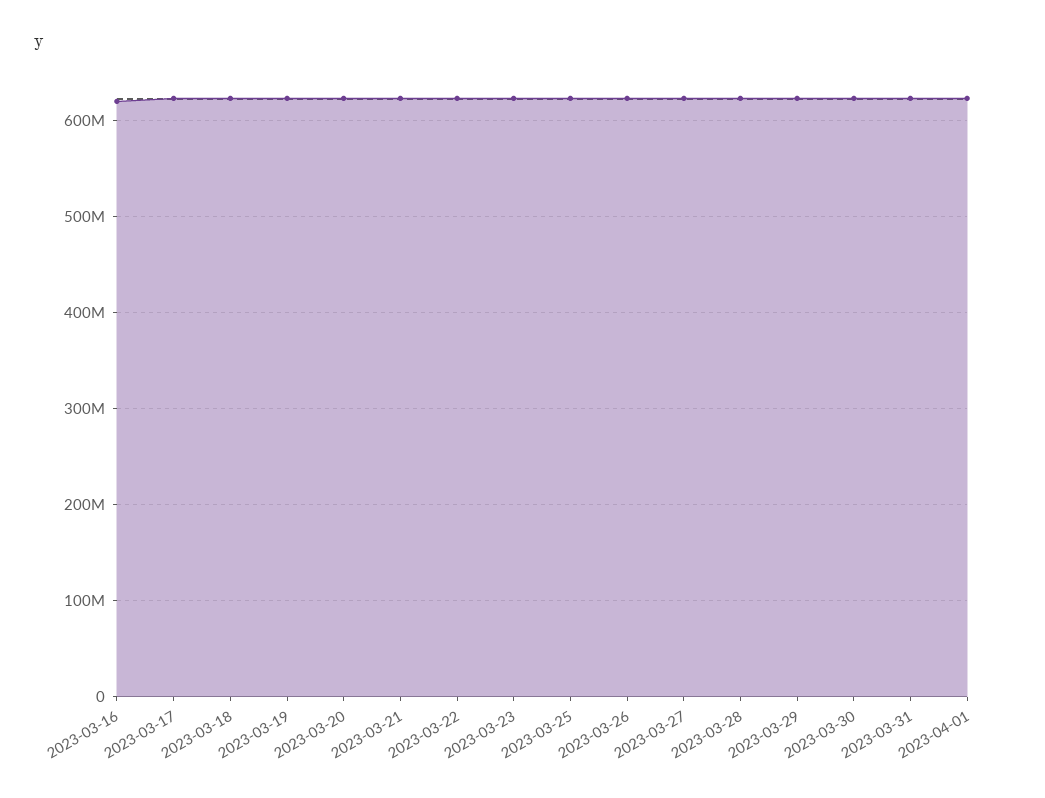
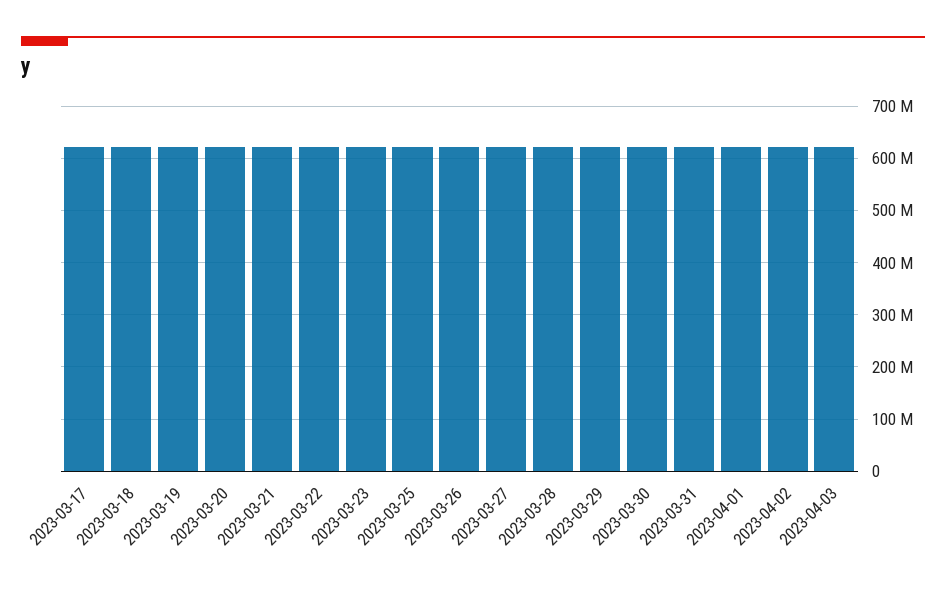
2023-03-16: 620000000 -> none
2023-04-02: none -> 620000000
2023-04-03: none -> 620000000

